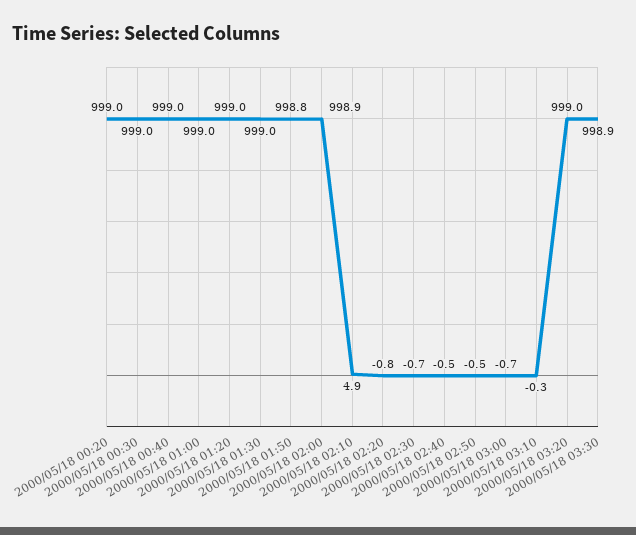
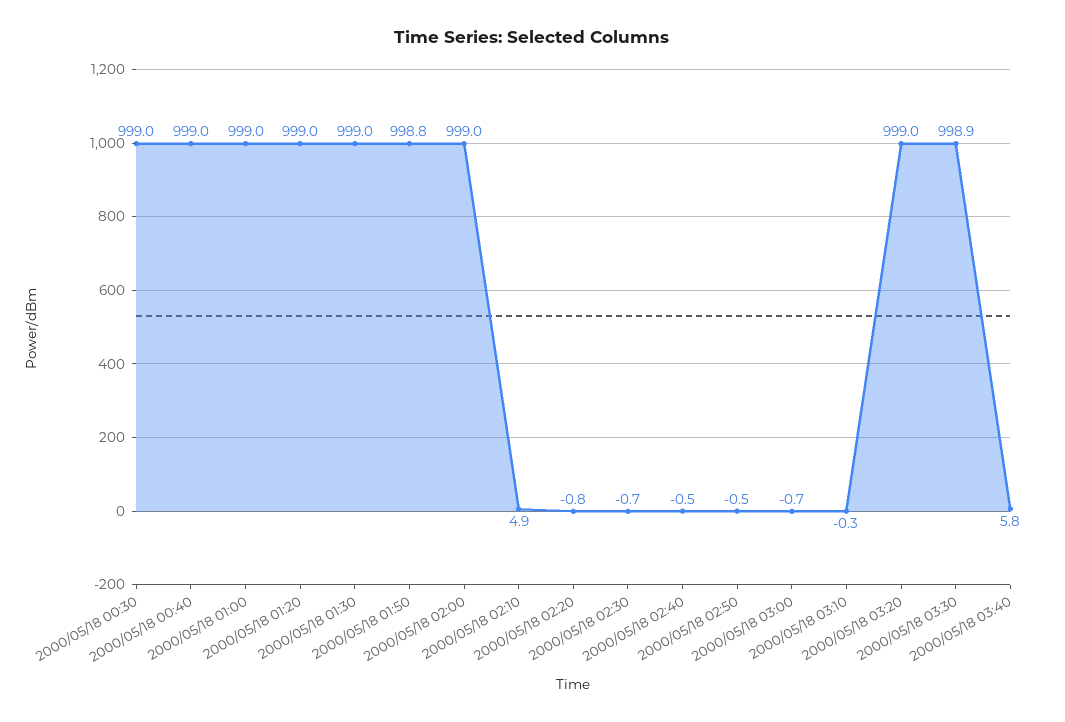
2000/05/18 00:20: 999 -> none
2000/05/18 02:00: 998.9 -> 999
2000/05/18 03:40: none -> 5.8

